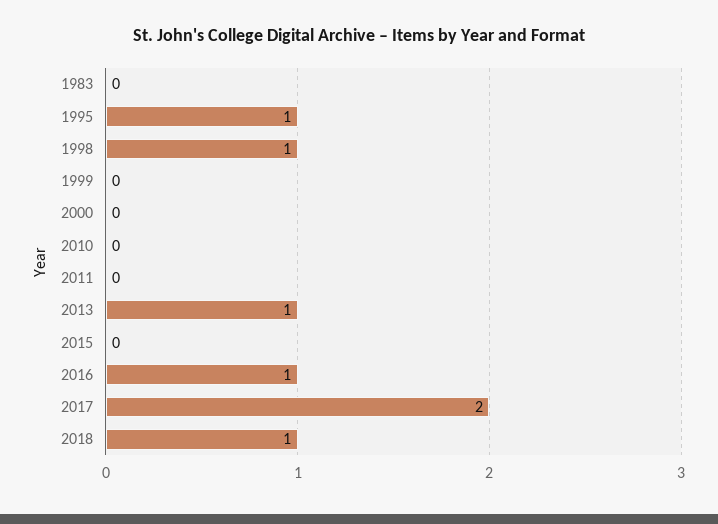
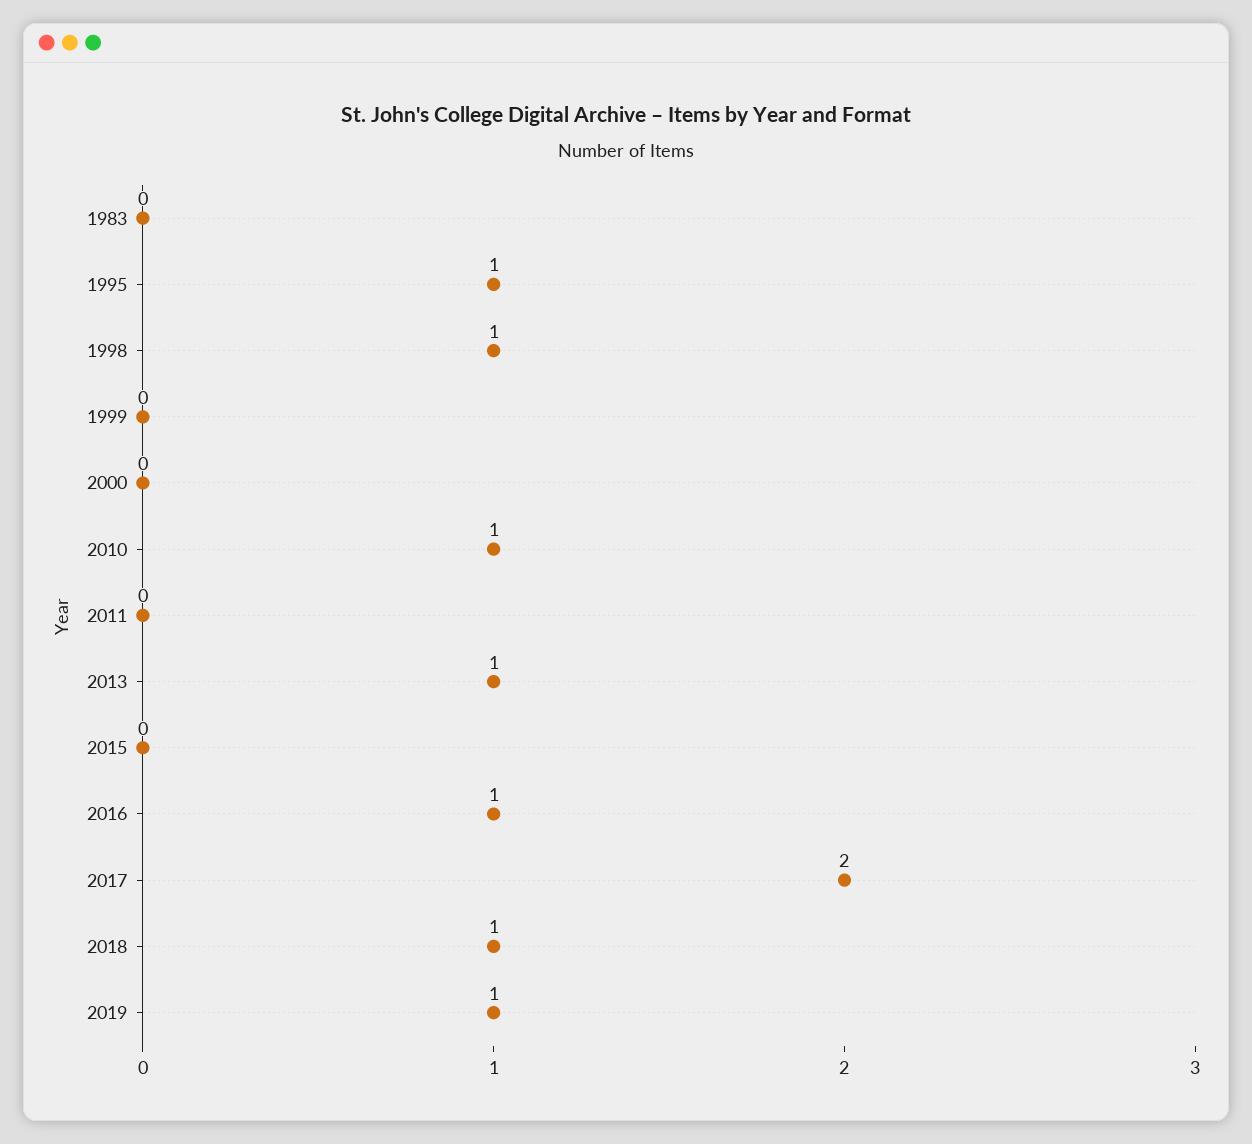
2010: 0 -> 1
2019: none -> 1

